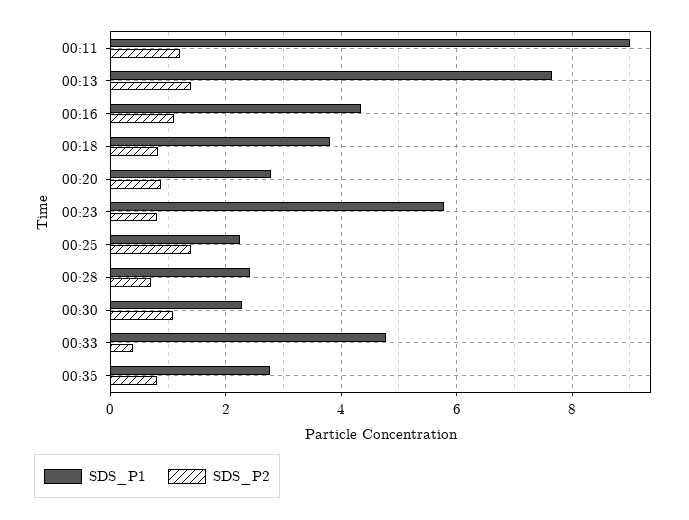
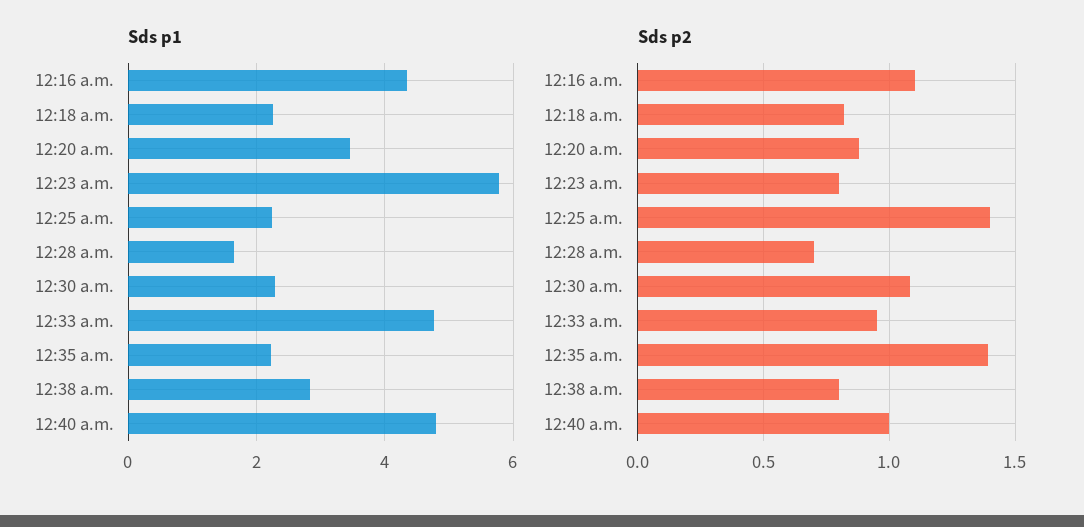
SDS_P1, 00:11: 9 -> none
SDS_P2, 00:11: 1.2 -> none
SDS_P1, 00:13: 7.6 -> none
SDS_P2, 00:13: 1.4 -> none
SDS_P1, 00:18: 3.8 -> 2.2
SDS_P1, 00:20: 2.8 -> 3.4
SDS_P1, 00:28: 2.4 -> 1.6
SDS_P2, 00:33: 0.4 -> 0.95
SDS_P1, 00:35: 2.8 -> 2.2
SDS_P2, 00:35: 0.8 -> 1.4
SDS_P1, 12:38 a.m.: none -> 2.8
SDS_P1, 12:40 a.m.: none -> 4.8
SDS_P2, 12:38 a.m.: none -> 0.8
SDS_P2, 12:40 a.m.: none -> 1

